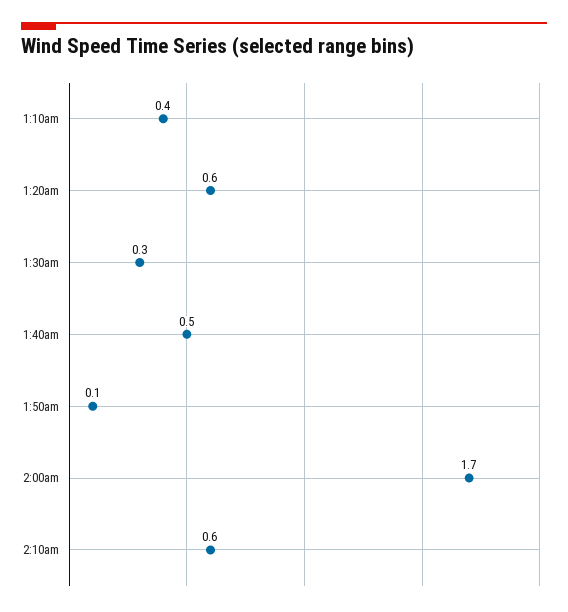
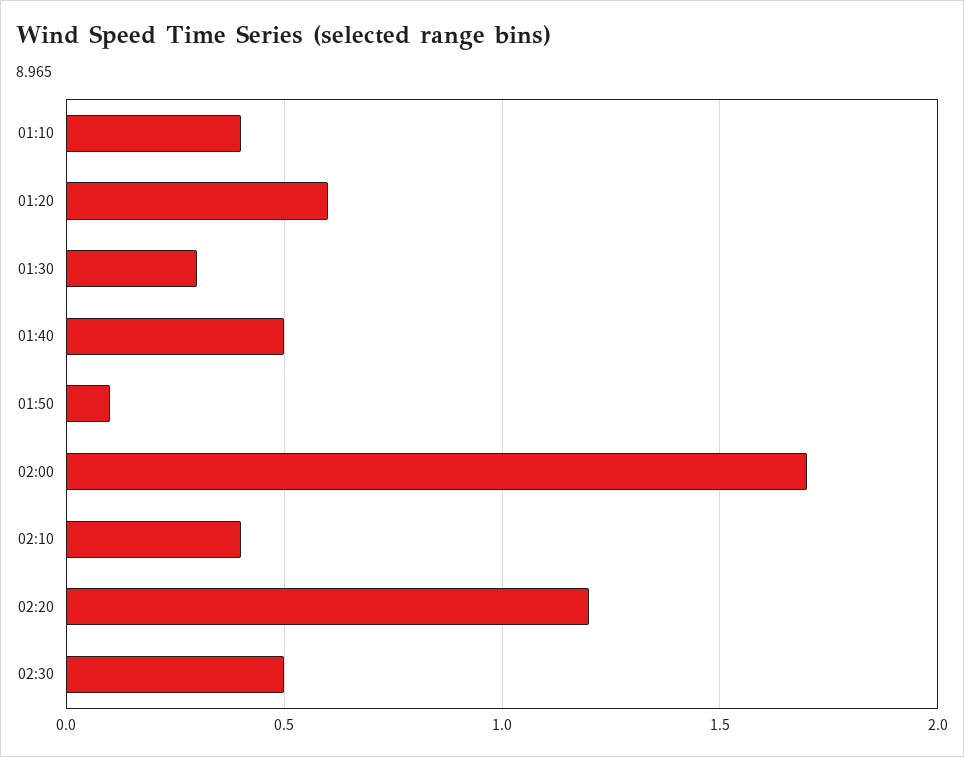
2:10am: 0.6 -> 0.4
02:20: none -> 1.2
02:30: none -> 0.5

